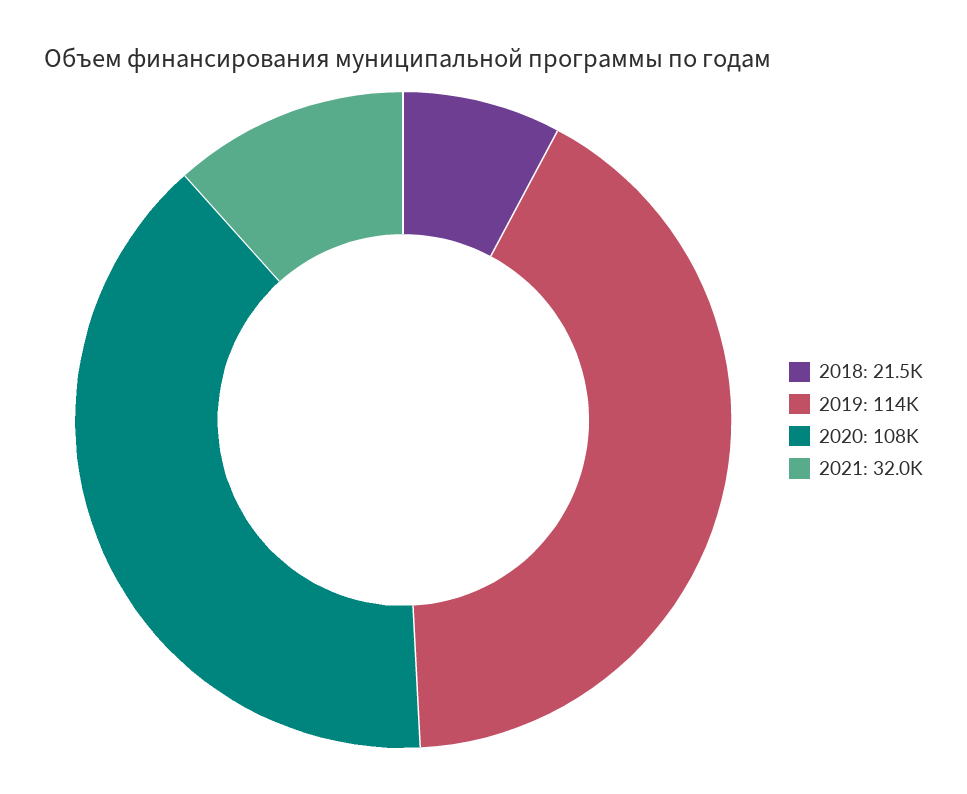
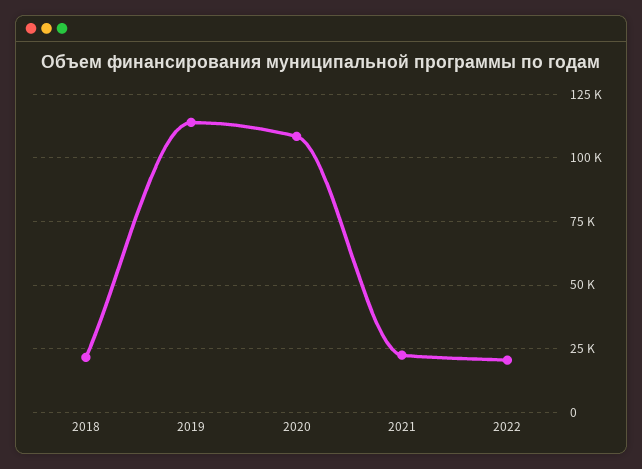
2021: 32000 -> 22500
2022: none -> 20000

